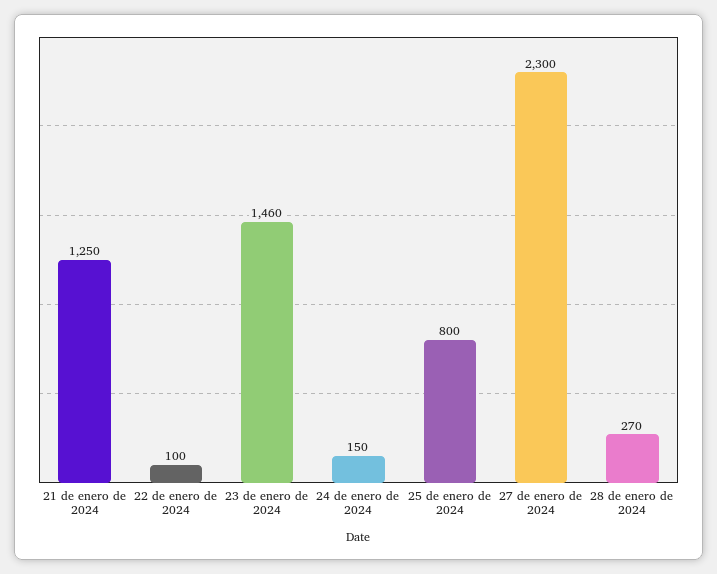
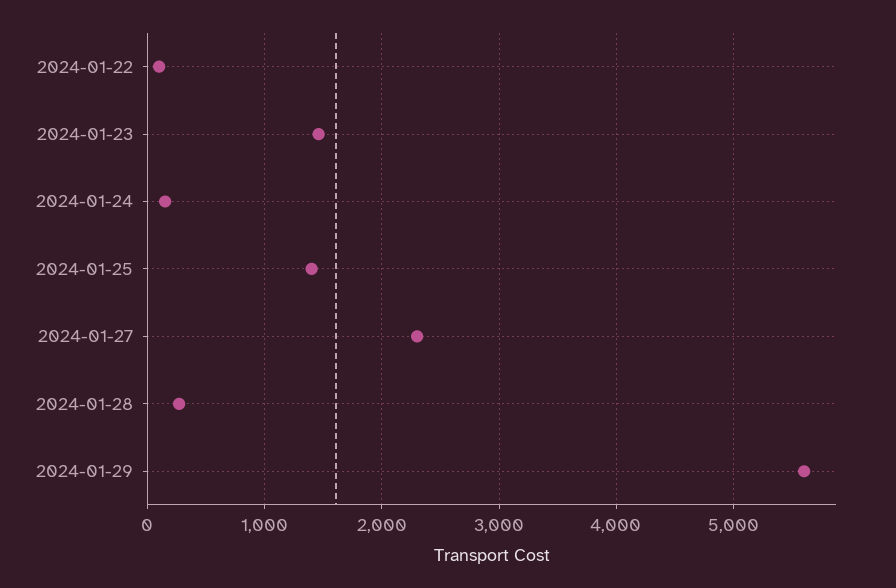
21 de enero de 2024: 1250 -> none
25 de enero de 2024: 800 -> 1400
2024-01-29: none -> 5600

